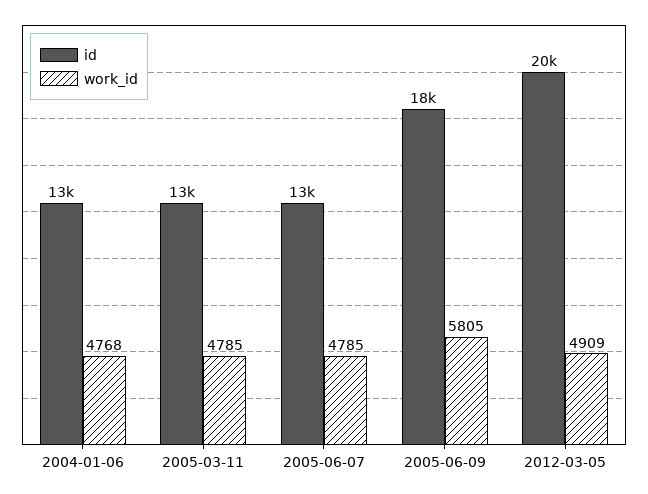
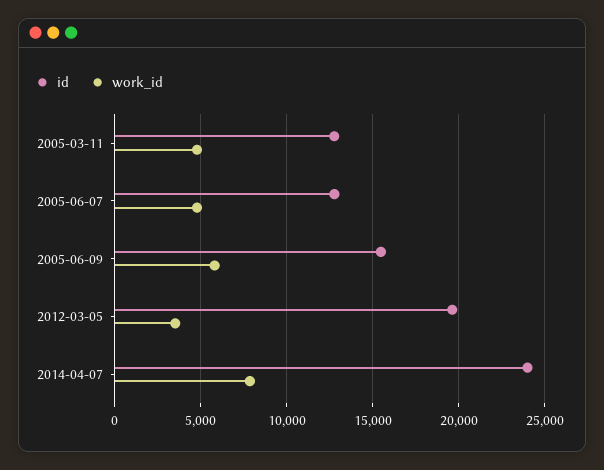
id, 2004-01-06: 13000 -> none
work_id, 2004-01-06: 4768 -> none
id, 2005-06-09: 18000 -> 15500
work_id, 2012-03-05: 4909 -> 3500
id, 2014-04-07: none -> 24000
work_id, 2014-04-07: none -> 8000

